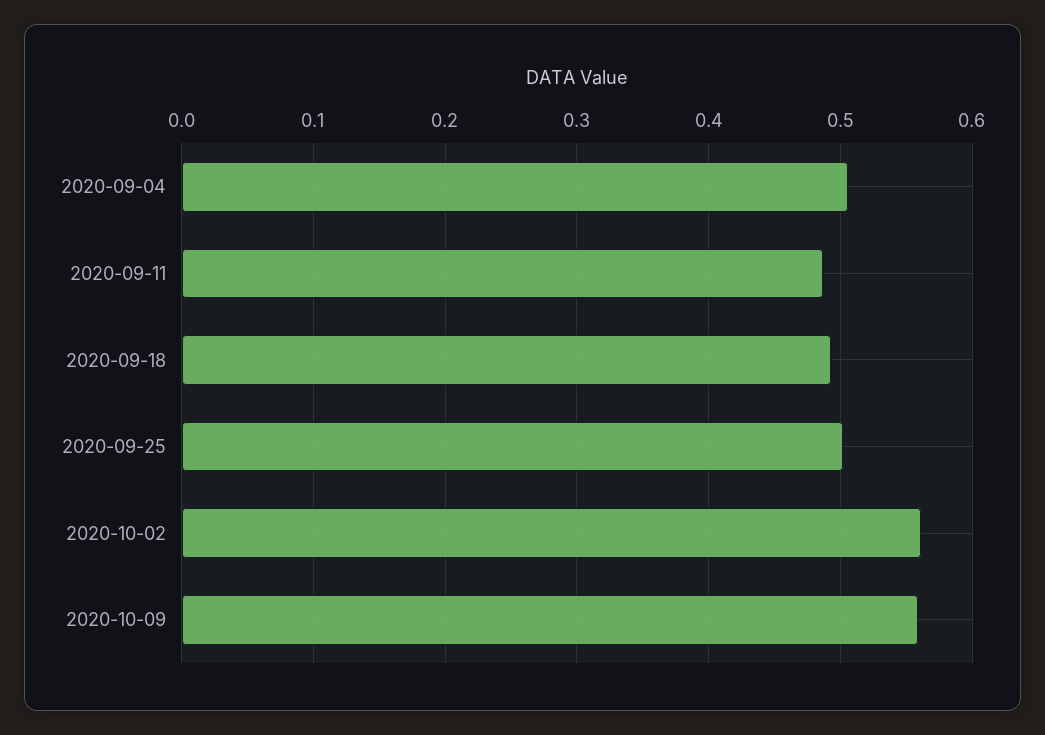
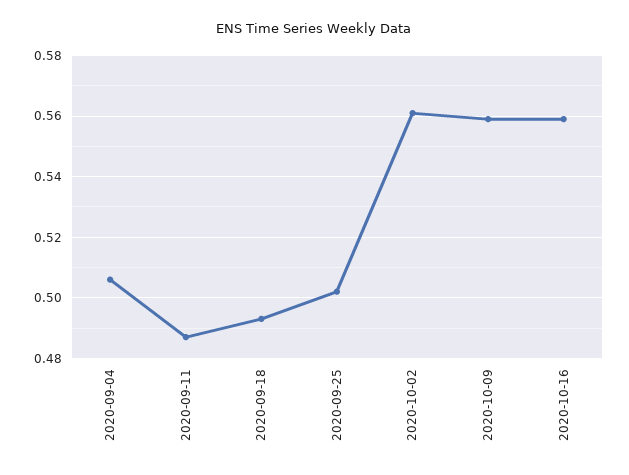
2020-10-16: none -> 0.56

